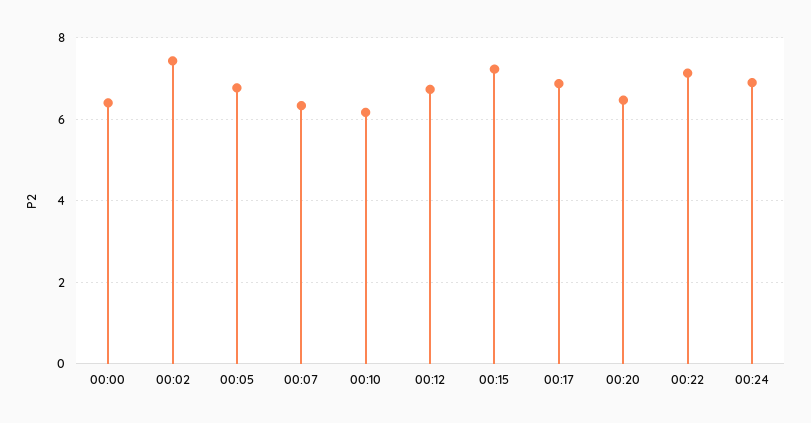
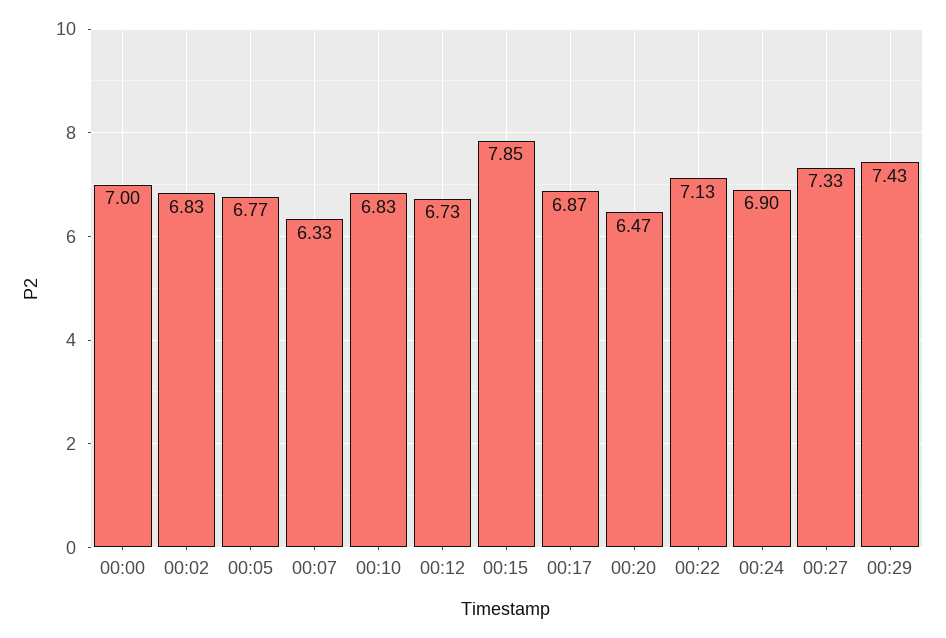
00:00: 6.4 -> 7
00:02: 7.4 -> 6.83
00:10: 6.2 -> 6.83
00:15: 7.2 -> 7.85
00:27: none -> 7.33
00:29: none -> 7.43

